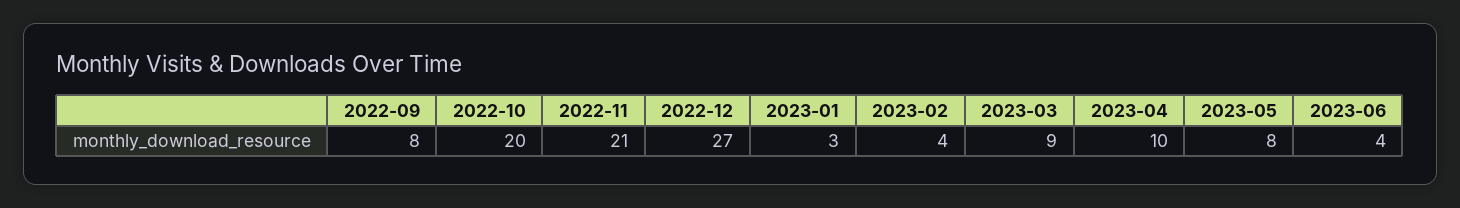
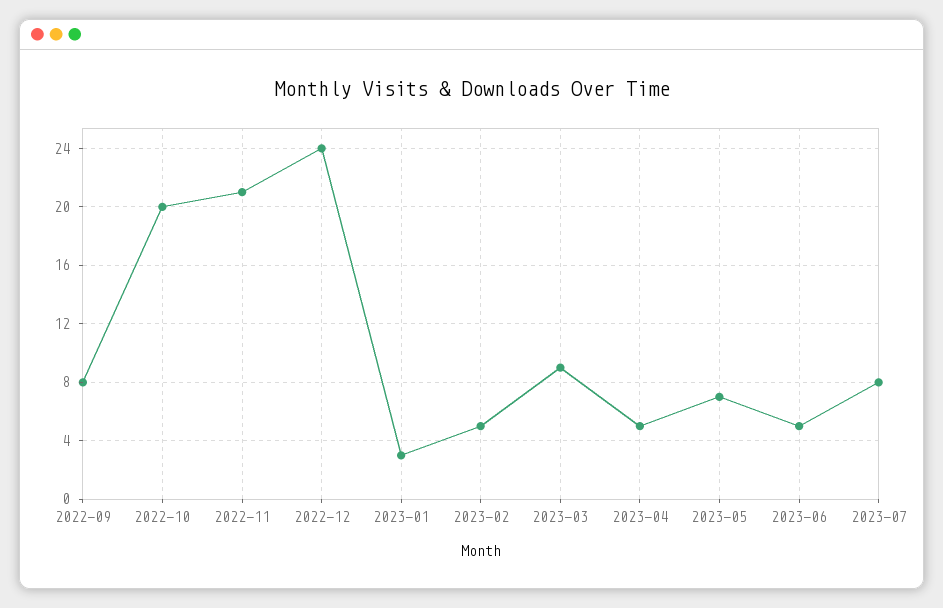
2022-12: 27 -> 24
2023-02: 4 -> 5
2023-04: 10 -> 5
2023-05: 8 -> 7
2023-06: 4 -> 5
2023-07: none -> 8

